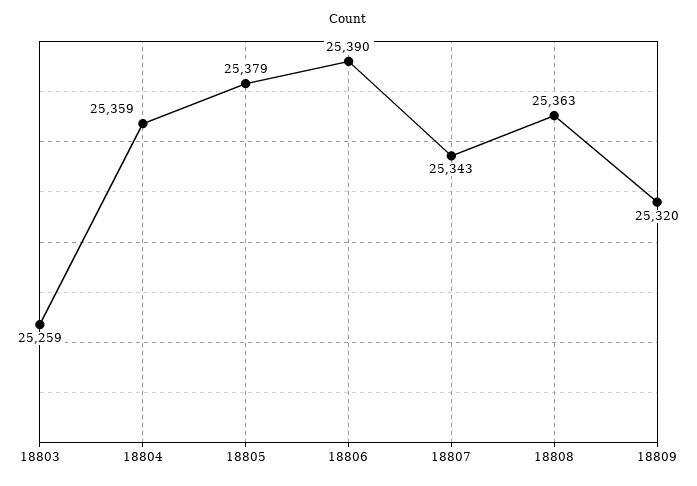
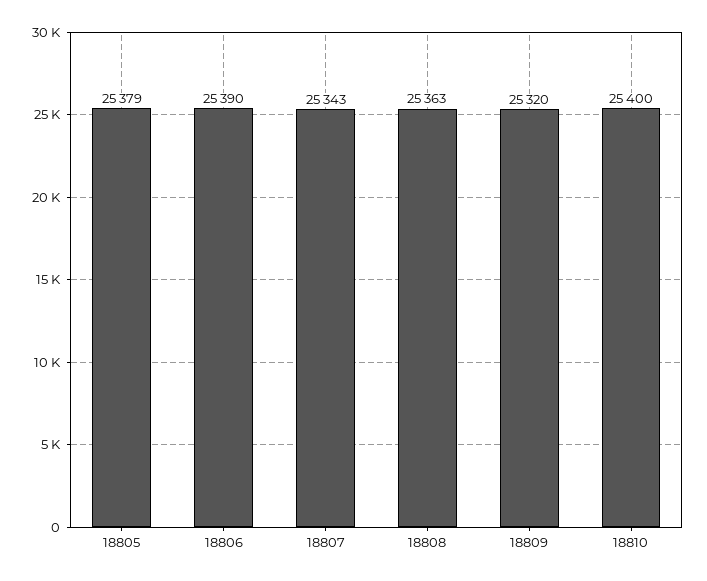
18803: 25259 -> none
18804: 25359 -> none
18810: none -> 25400

